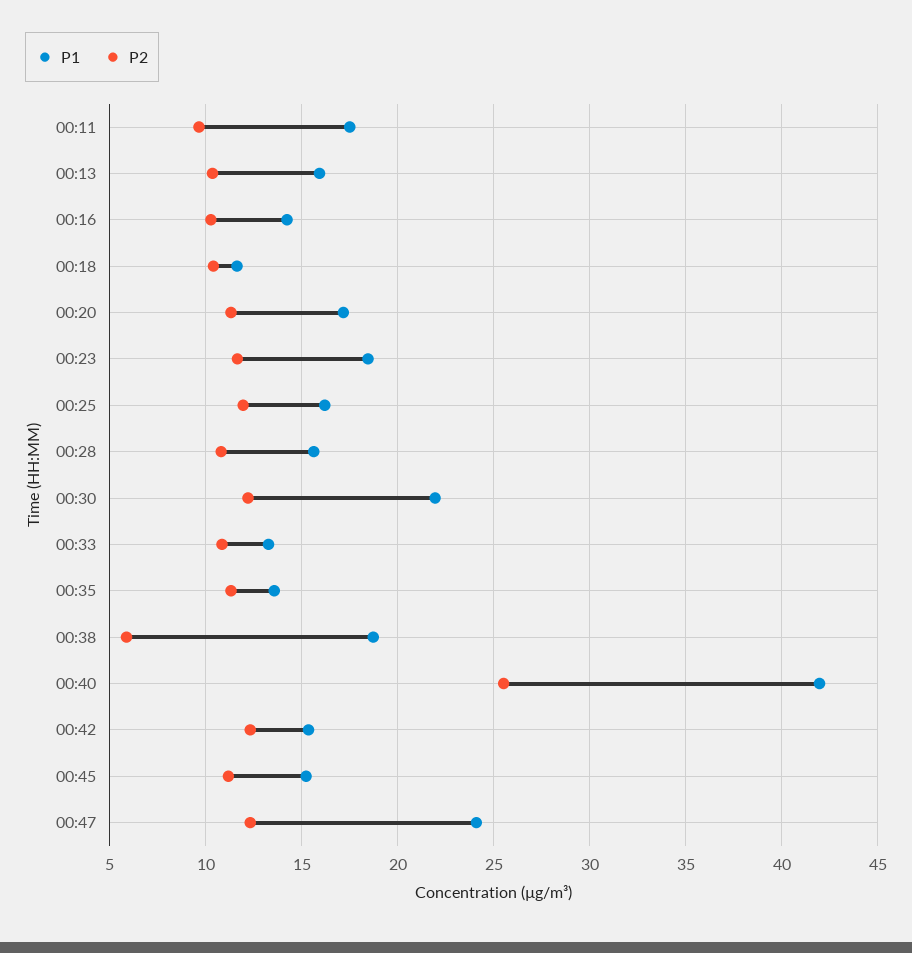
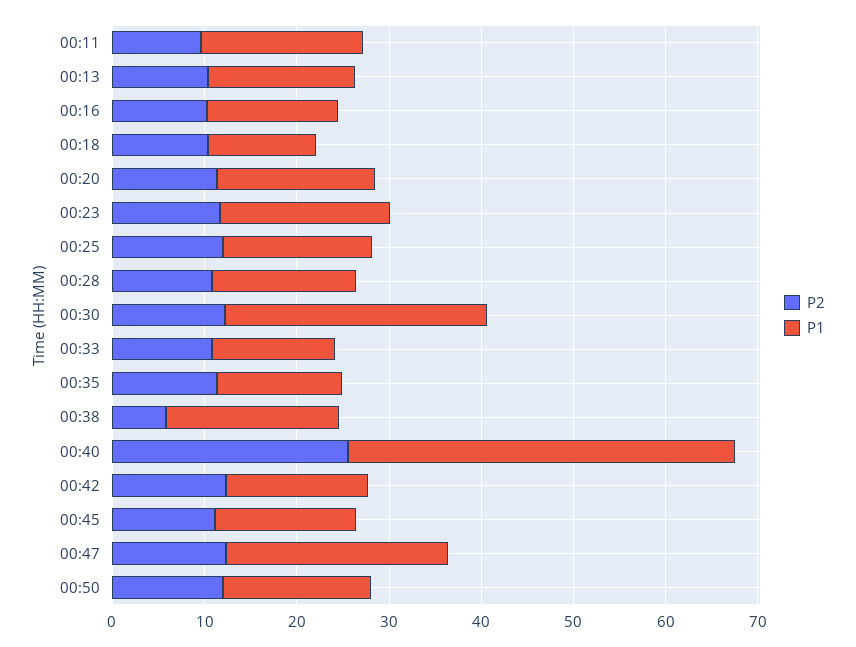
P1, 00:30: 22 -> 28
P2, 00:50: none -> 12
P1, 00:50: none -> 16

